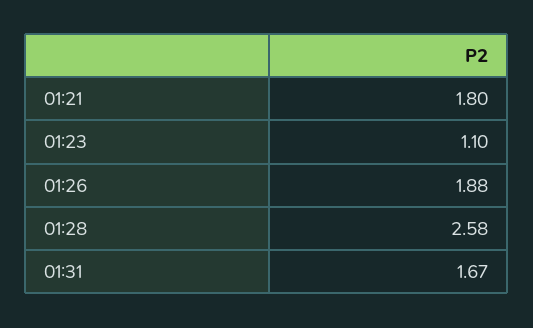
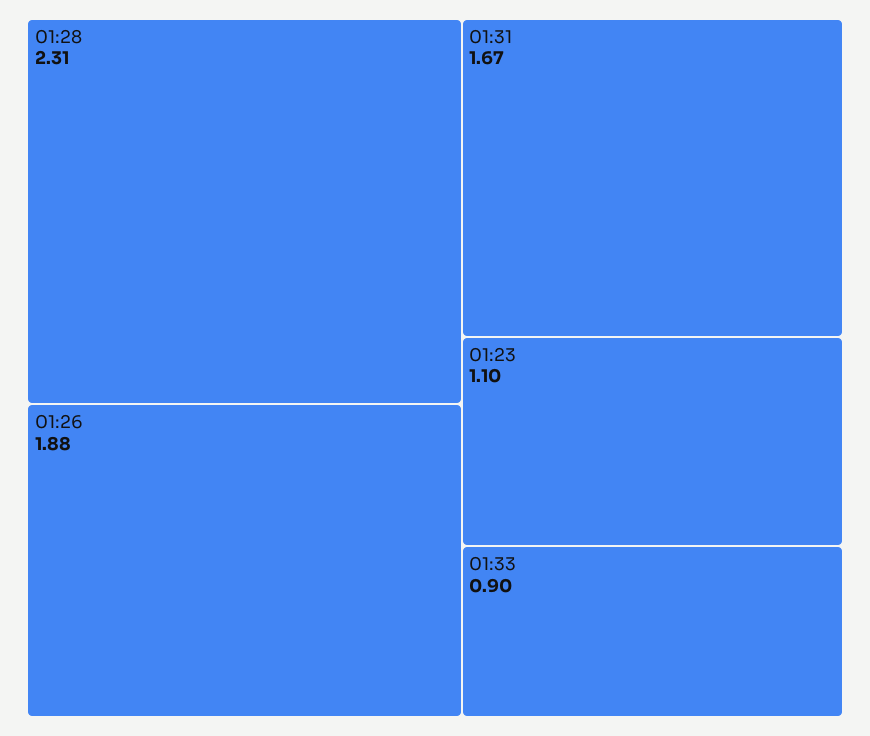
01:21: 1.8 -> none
01:28: 2.58 -> 2.31
01:33: none -> 0.9

